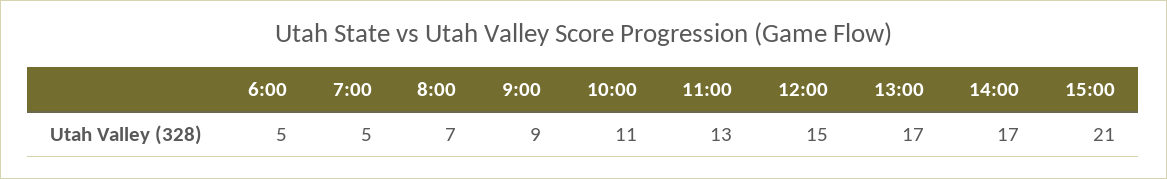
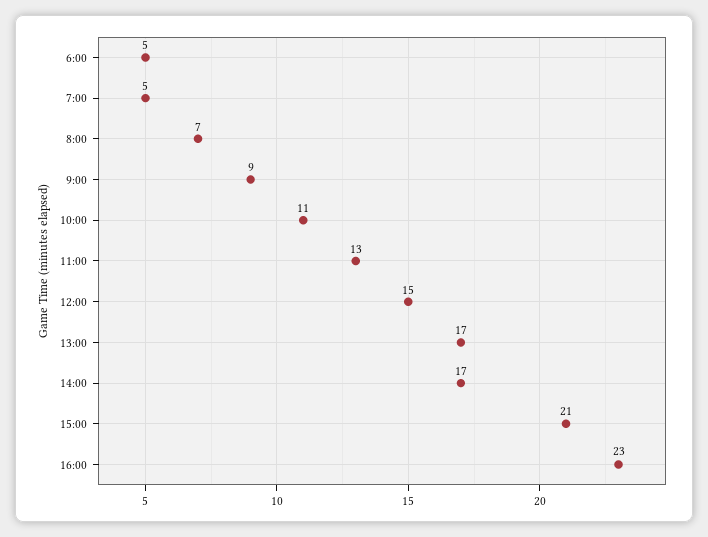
16:00: none -> 23

